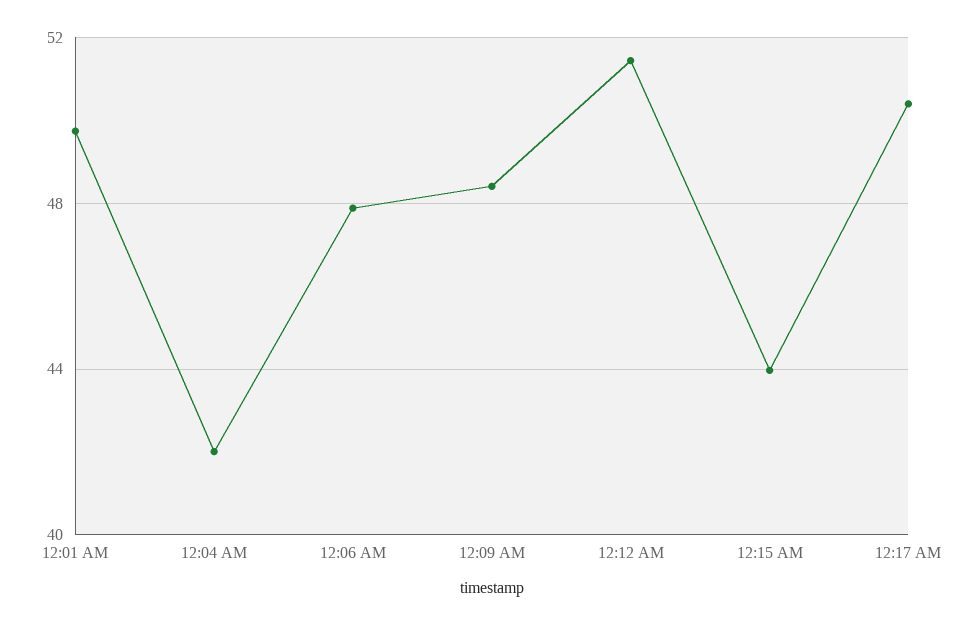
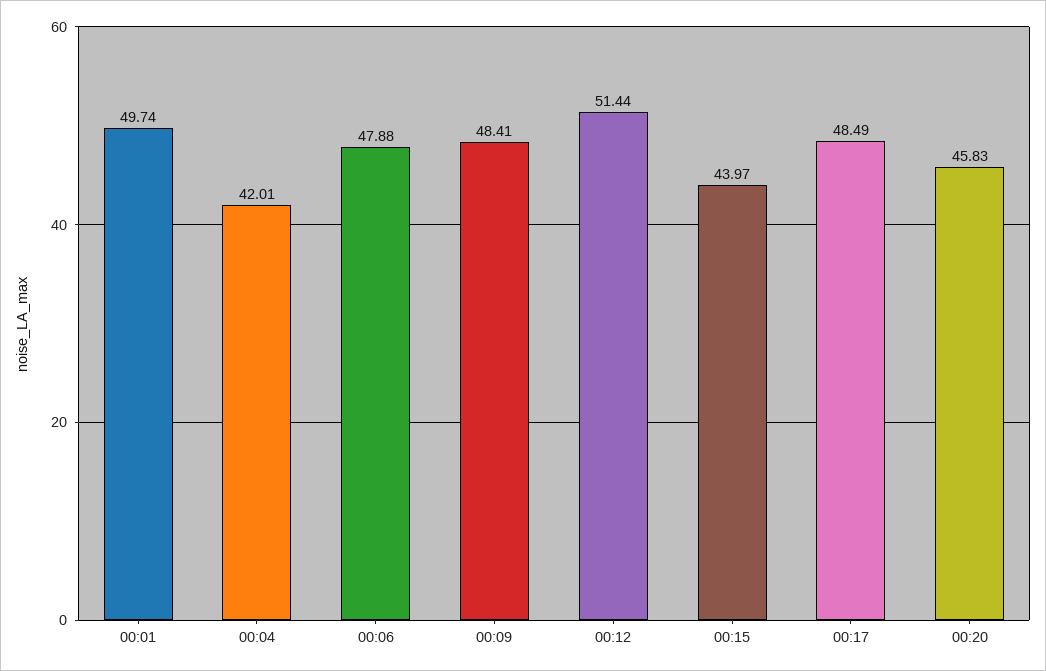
12:17 AM: 50.5 -> 48.49
00:20: none -> 45.83

